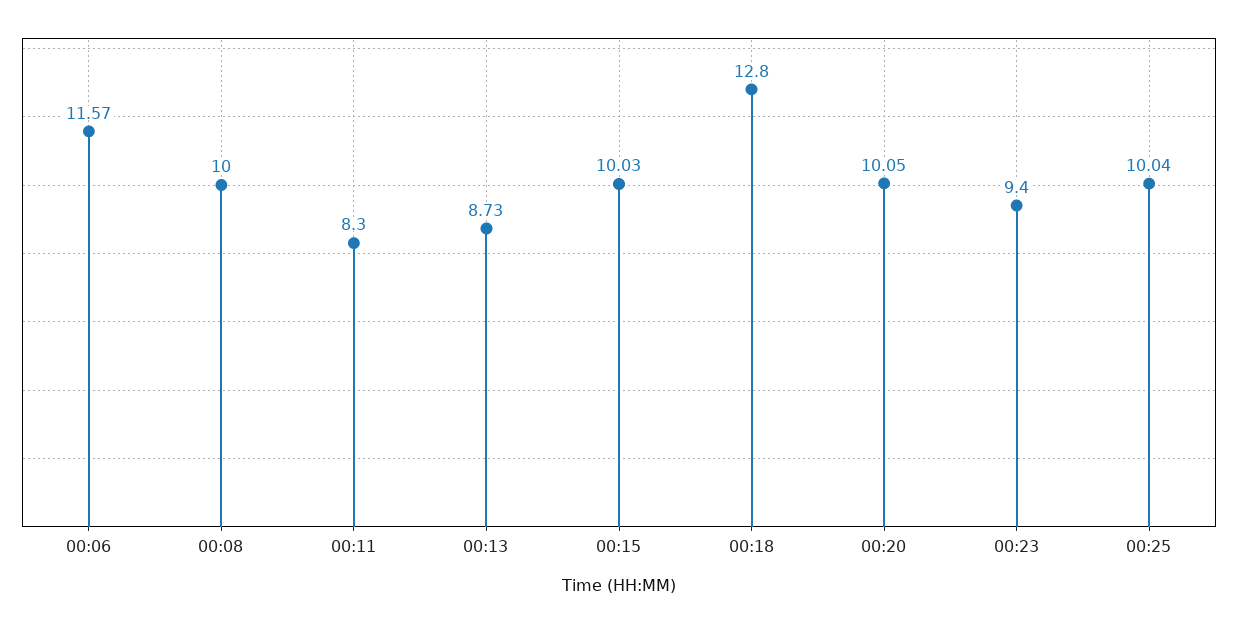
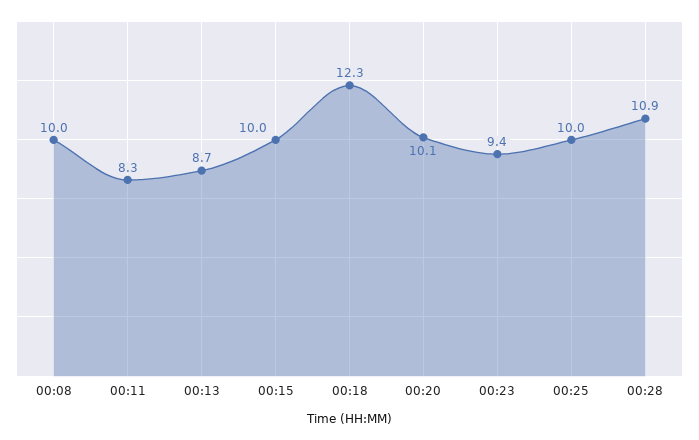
00:06: 11.57 -> none
00:18: 12.8 -> 12.3
00:28: none -> 10.9

